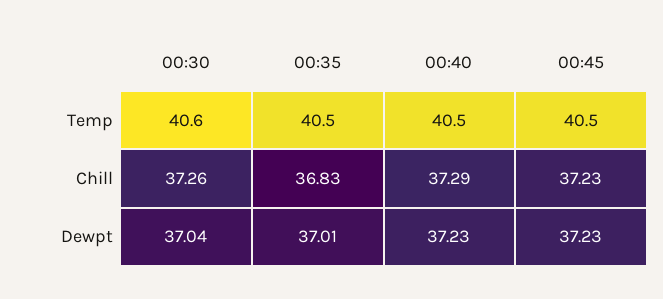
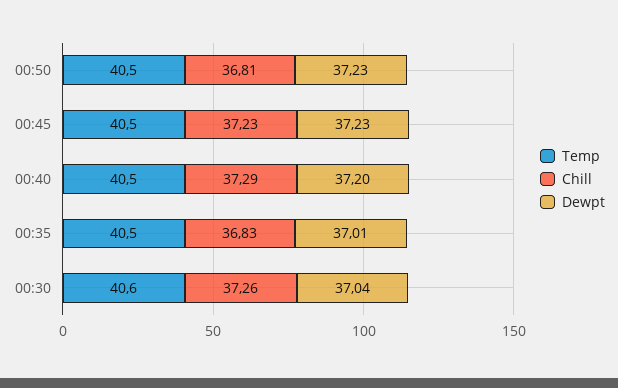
Dewpt, 00:40: 37.23 -> 37.2
Temp, 00:50: none -> 40.5
Chill, 00:50: none -> 36.81
Dewpt, 00:50: none -> 37.23

